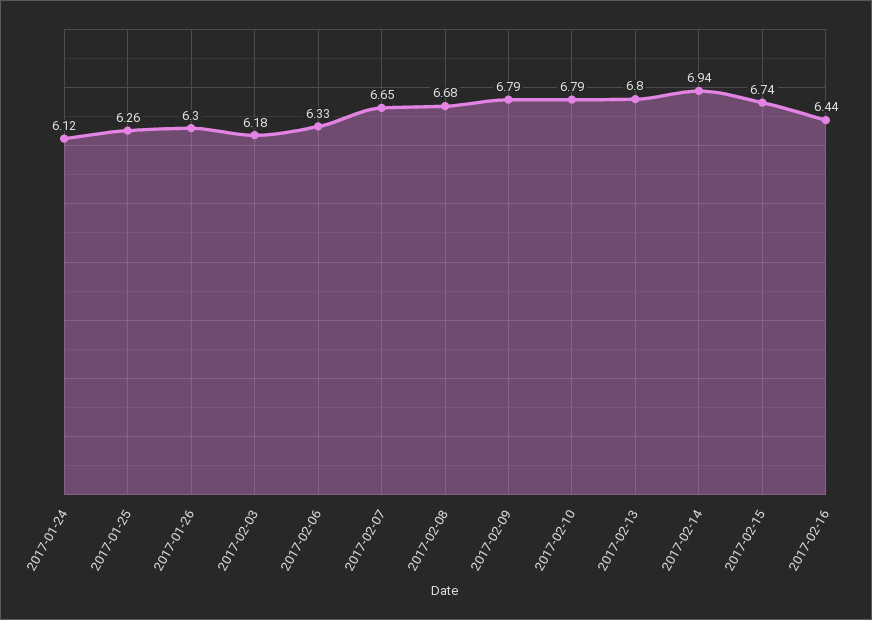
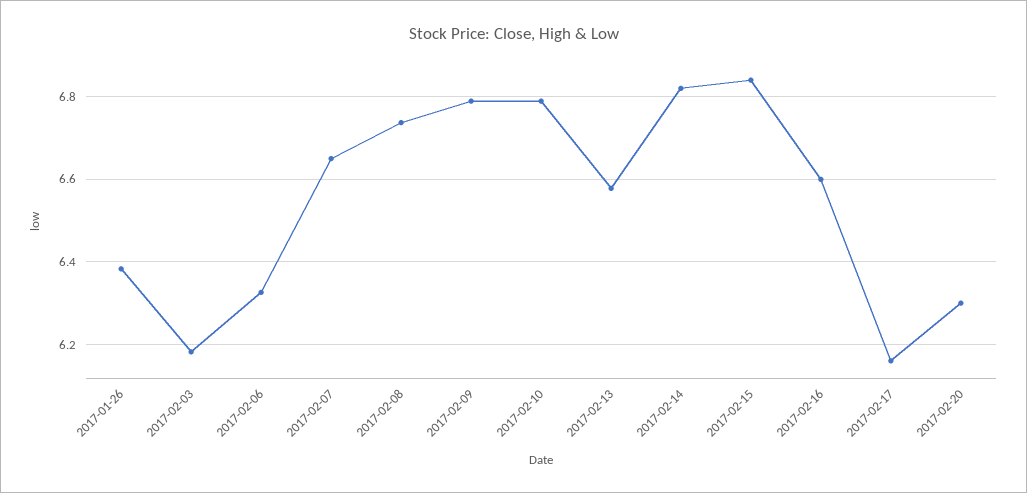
2017-01-24: 6.12 -> none
2017-01-25: 6.26 -> none
2017-01-26: 6.3 -> 6.38
2017-02-08: 6.68 -> 6.74
2017-02-13: 6.8 -> 6.58
2017-02-14: 6.94 -> 6.82
2017-02-15: 6.74 -> 6.84
2017-02-16: 6.44 -> 6.6
2017-02-17: none -> 6.16
2017-02-20: none -> 6.3

